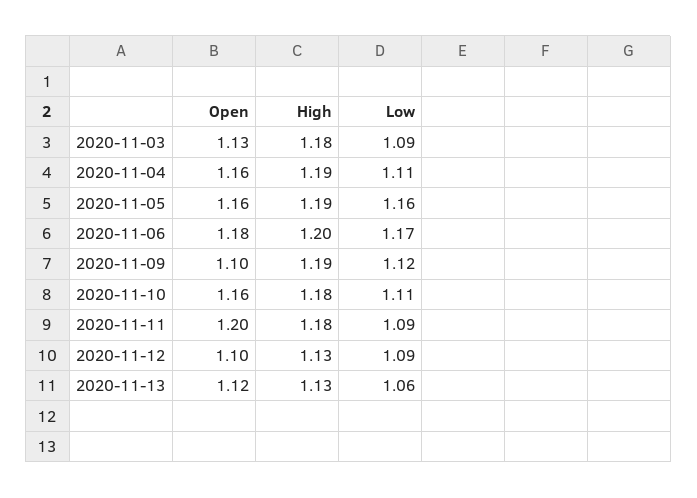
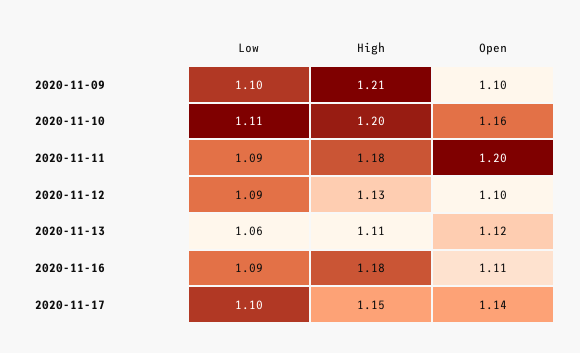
Open, 2020-11-03: 1.13 -> none
High, 2020-11-03: 1.18 -> none
Low, 2020-11-03: 1.09 -> none
Open, 2020-11-04: 1.16 -> none
High, 2020-11-04: 1.19 -> none
Low, 2020-11-04: 1.11 -> none
Open, 2020-11-05: 1.16 -> none
High, 2020-11-05: 1.19 -> none
Low, 2020-11-05: 1.16 -> none
Open, 2020-11-06: 1.18 -> none
High, 2020-11-06: 1.2 -> none
Low, 2020-11-06: 1.17 -> none
High, 2020-11-09: 1.19 -> 1.21
Low, 2020-11-09: 1.12 -> 1.1
High, 2020-11-10: 1.18 -> 1.2
High, 2020-11-13: 1.13 -> 1.11
Low, 2020-11-16: none -> 1.09
High, 2020-11-16: none -> 1.18
Open, 2020-11-16: none -> 1.11
Low, 2020-11-17: none -> 1.1
High, 2020-11-17: none -> 1.15
Open, 2020-11-17: none -> 1.14

